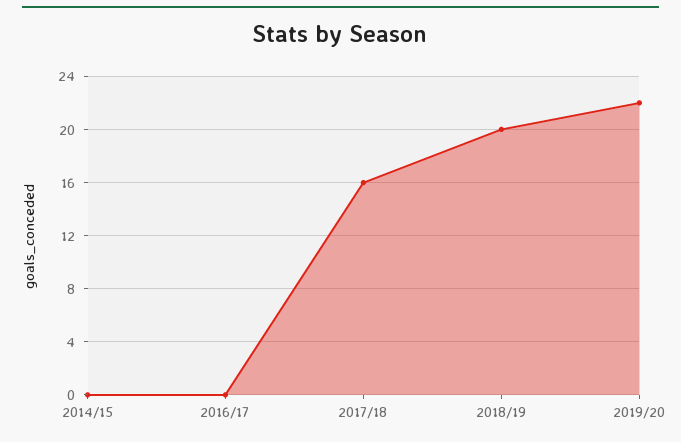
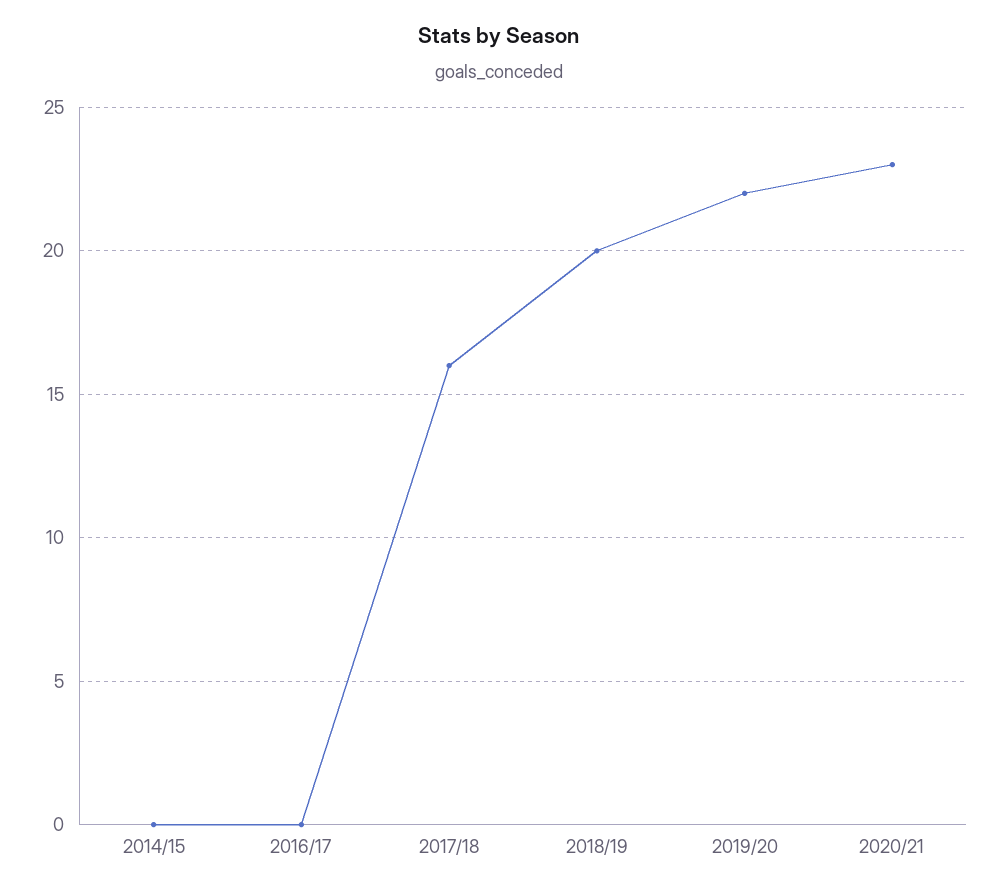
2020/21: none -> 23

